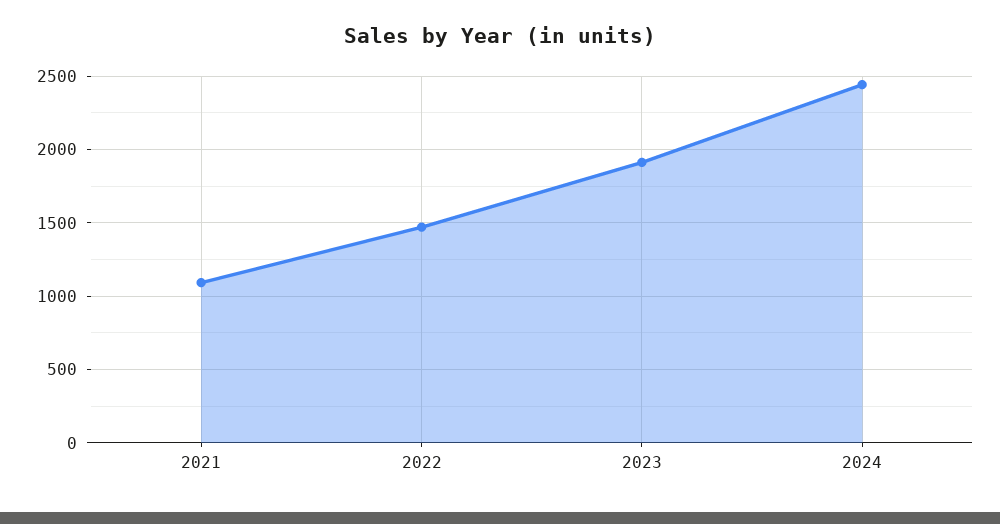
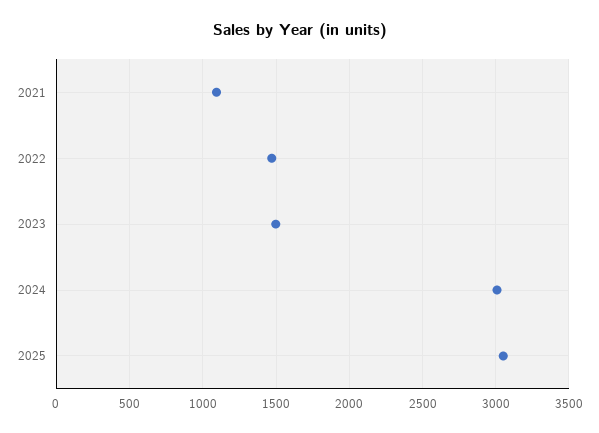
2023: 1900 -> 1500
2024: 2450 -> 3000
2025: none -> 3050

